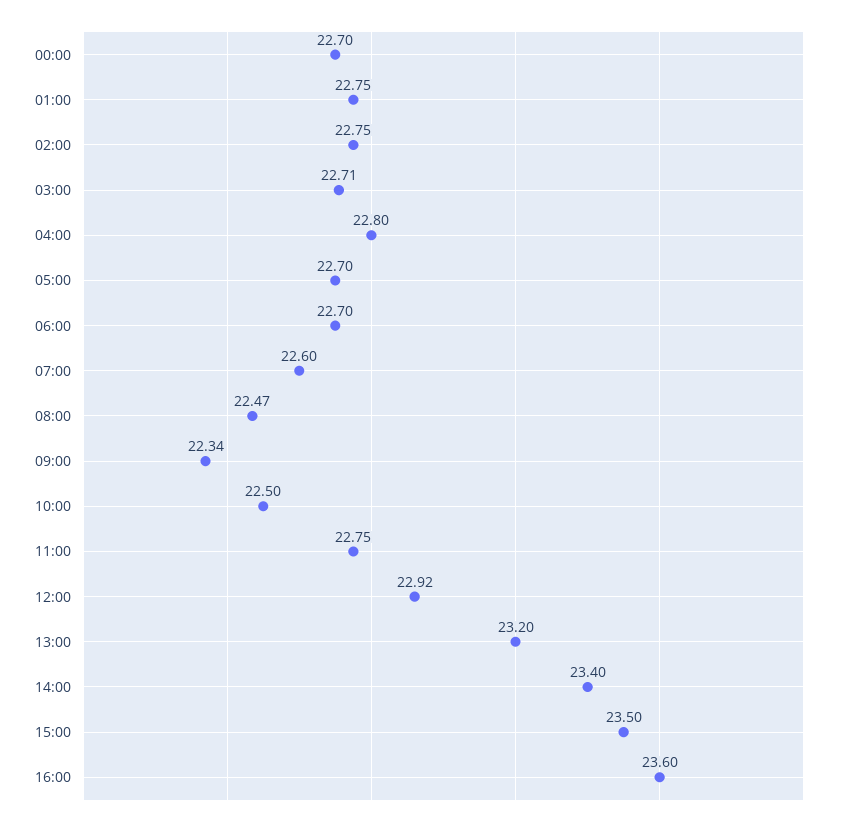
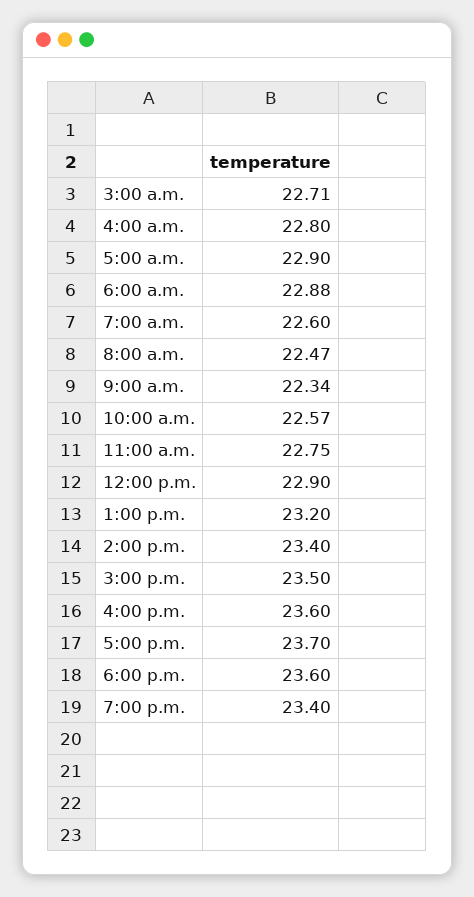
00:00: 22.7 -> none
01:00: 22.75 -> none
02:00: 22.75 -> none
05:00: 22.7 -> 22.9
06:00: 22.7 -> 22.88
10:00: 22.5 -> 22.57
12:00: 22.92 -> 22.9
5:00 p.m.: none -> 23.7
6:00 p.m.: none -> 23.6
7:00 p.m.: none -> 23.4

